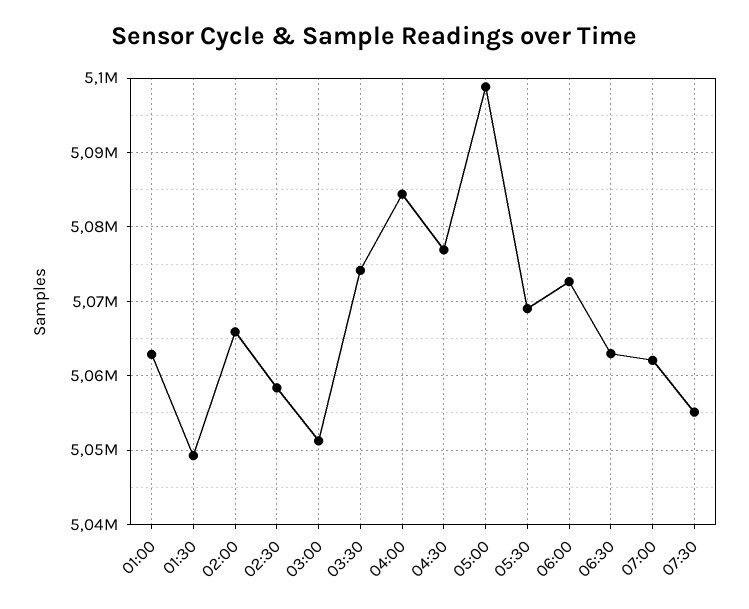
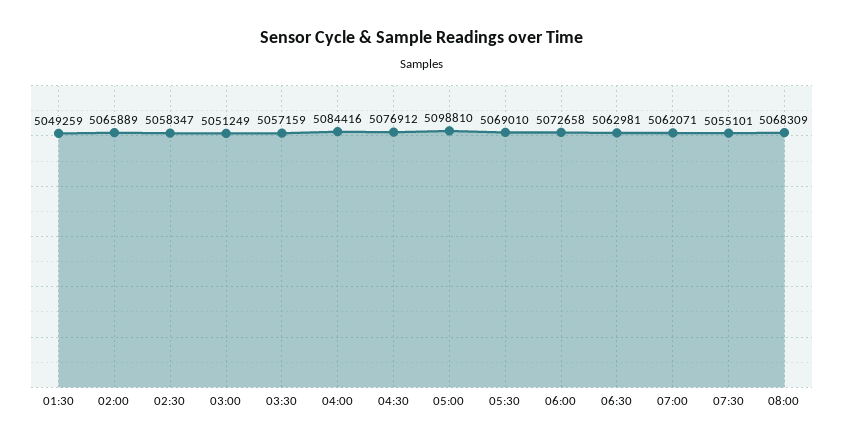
01:00: 5063000 -> none
03:30: 5074000 -> 5057159
08:00: none -> 5068309

